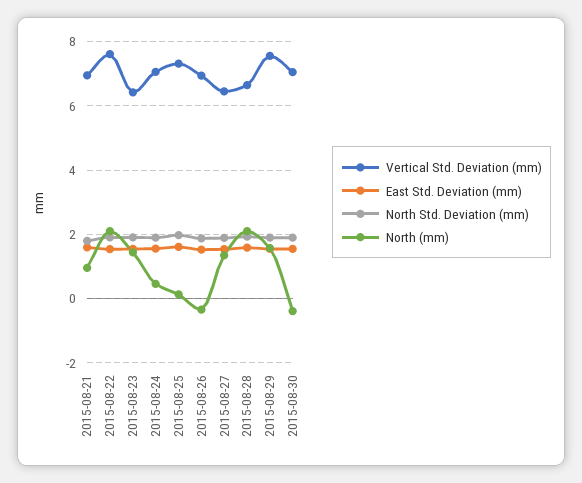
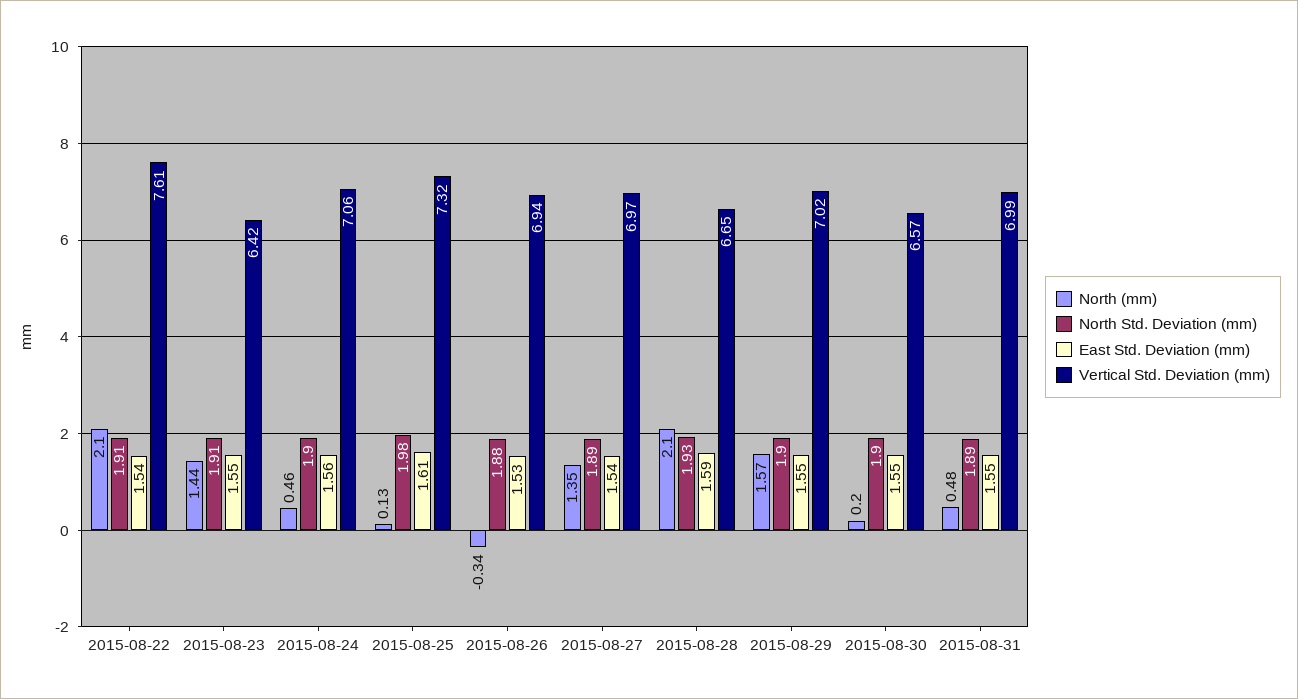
Vertical Std. Deviation (mm), 2015-08-21: 7 -> none
East Std. Deviation (mm), 2015-08-21: 1.6 -> none
North Std. Deviation (mm), 2015-08-21: 1.8 -> none
North (mm), 2015-08-21: 1 -> none
Vertical Std. Deviation (mm), 2015-08-27: 6.4 -> 6.97
Vertical Std. Deviation (mm), 2015-08-29: 7.6 -> 7.02
Vertical Std. Deviation (mm), 2015-08-30: 7 -> 6.57
North (mm), 2015-08-30: -0.4 -> 0.2
North (mm), 2015-08-31: none -> 0.48
North Std. Deviation (mm), 2015-08-31: none -> 1.89
East Std. Deviation (mm), 2015-08-31: none -> 1.55
Vertical Std. Deviation (mm), 2015-08-31: none -> 6.99

